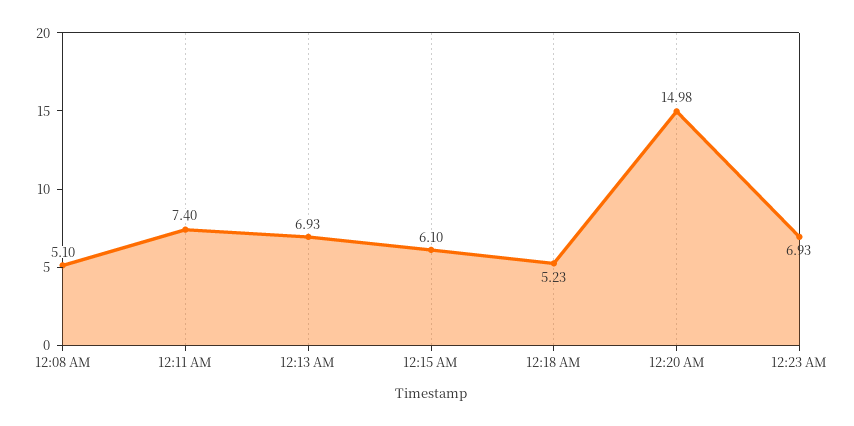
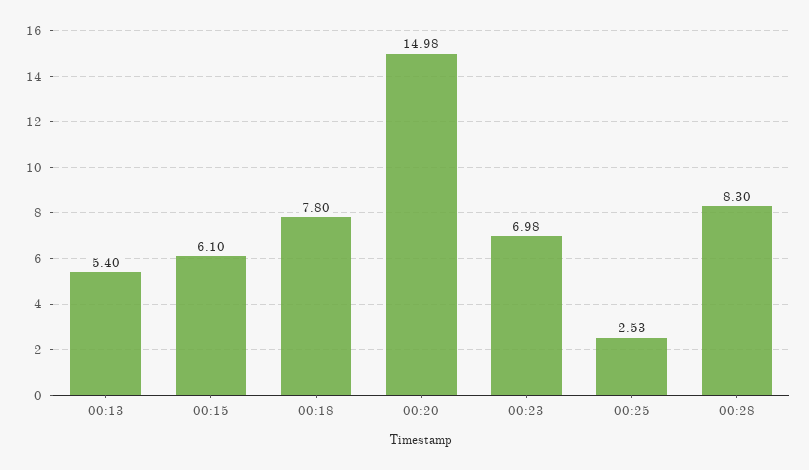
12:08 AM: 5.1 -> none
12:11 AM: 7.4 -> none
12:13 AM: 6.93 -> 5.4
12:18 AM: 5.23 -> 7.8
12:23 AM: 6.93 -> 6.98
00:25: none -> 2.53
00:28: none -> 8.3

